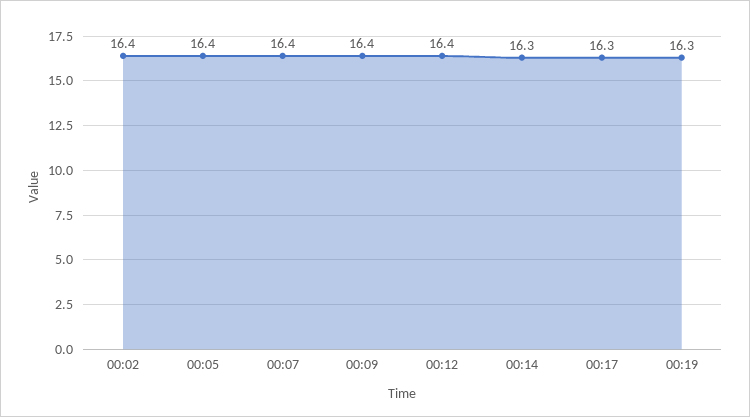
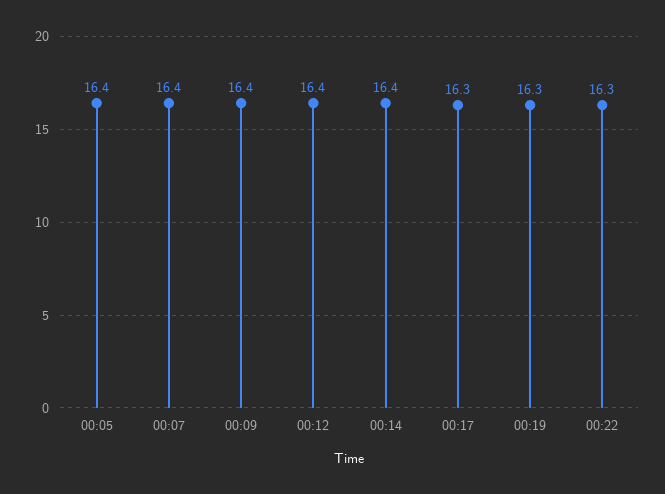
00:02: 16.4 -> none
00:14: 16.3 -> 16.4
00:22: none -> 16.3

